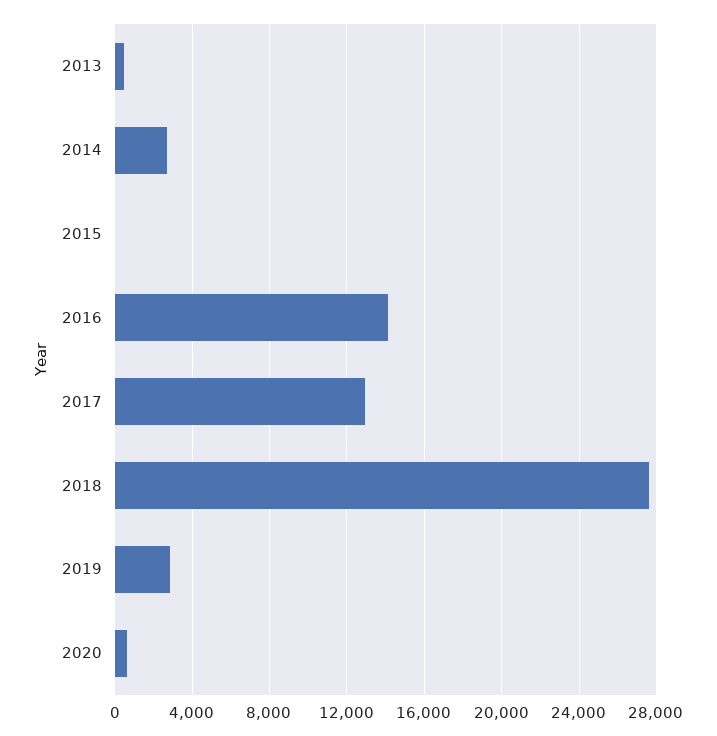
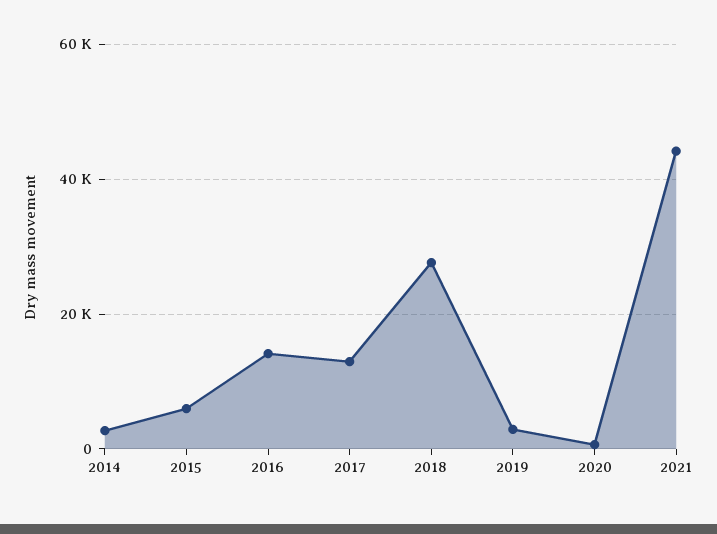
2013: 500 -> none
2015: 0 -> 6000
2021: none -> 44000

